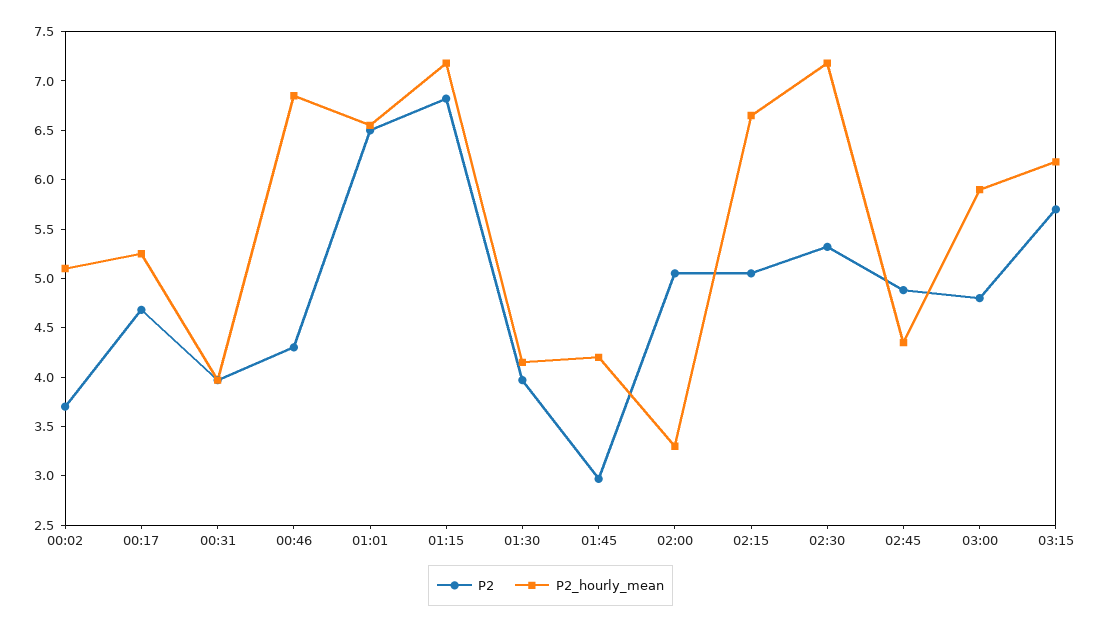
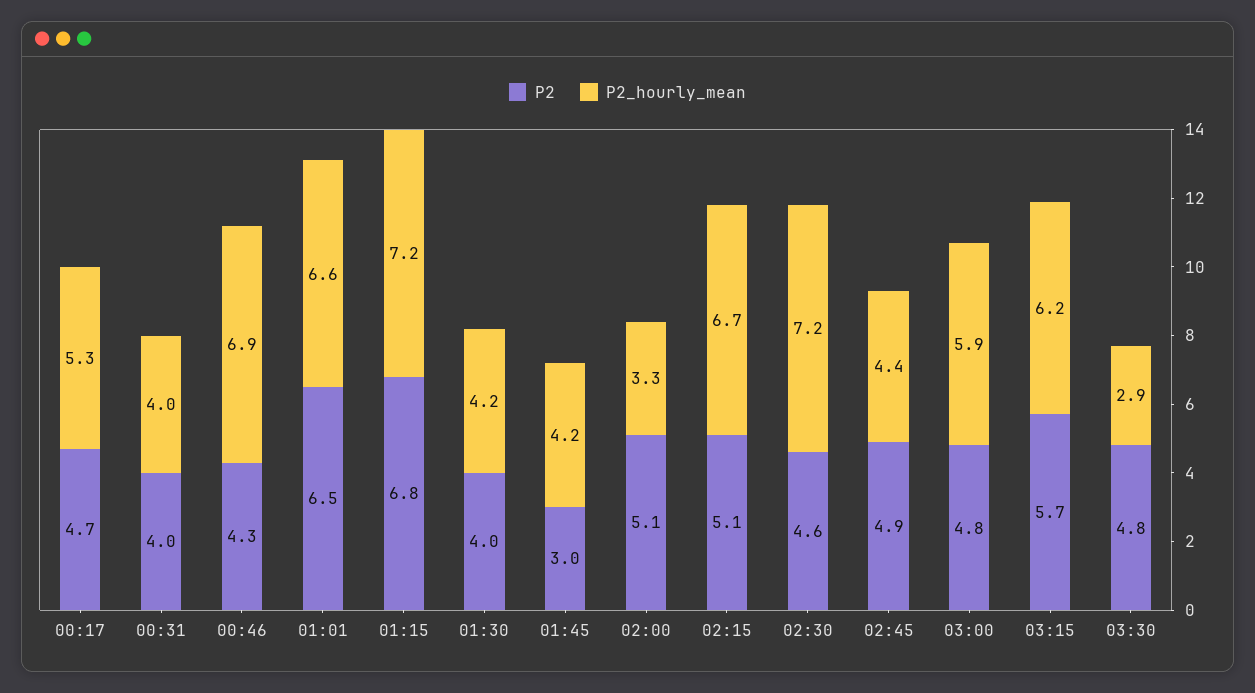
P2, 00:02: 3.7 -> none
P2_hourly_mean, 00:02: 5.1 -> none
P2, 02:30: 5.3 -> 4.6
P2, 03:30: none -> 4.8
P2_hourly_mean, 03:30: none -> 2.9

